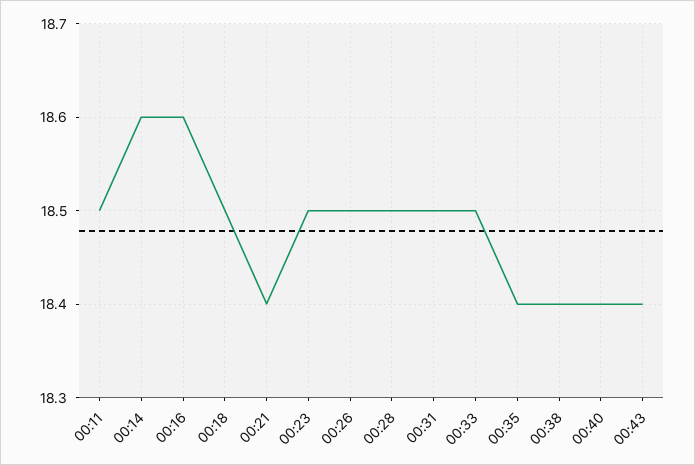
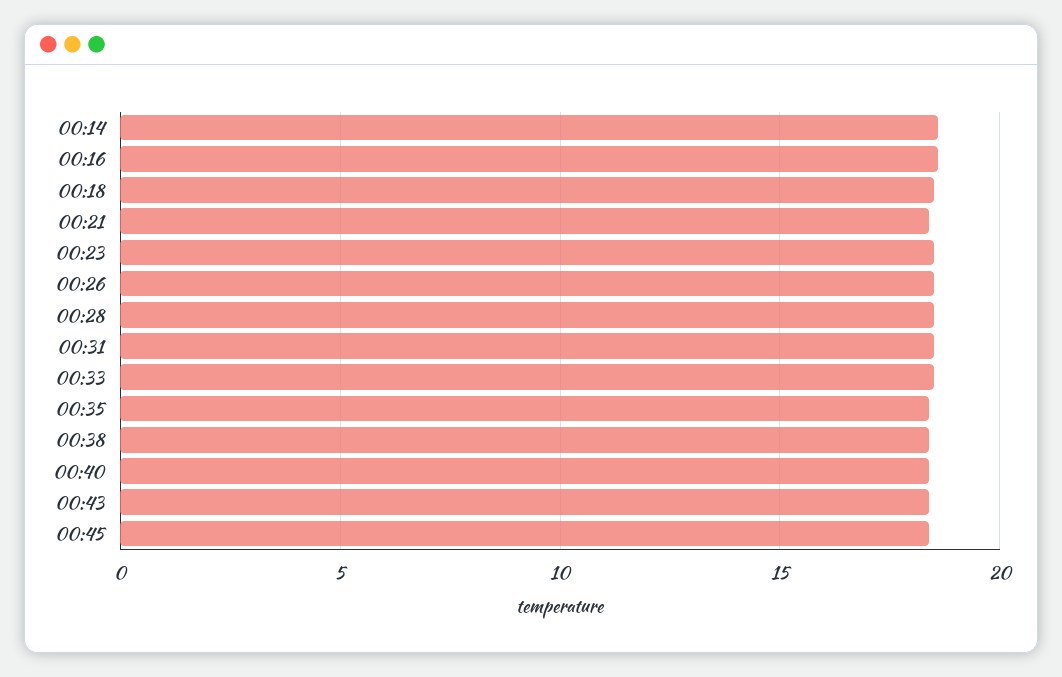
00:11: 18.5 -> none
00:45: none -> 18.5

